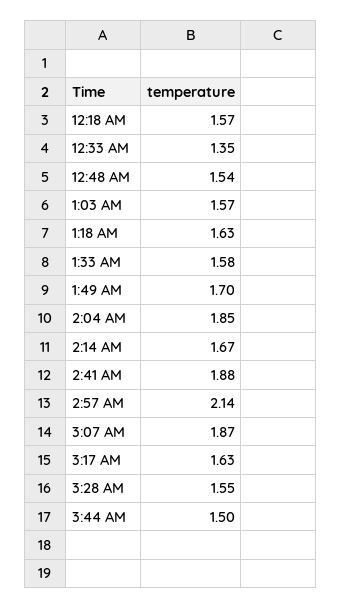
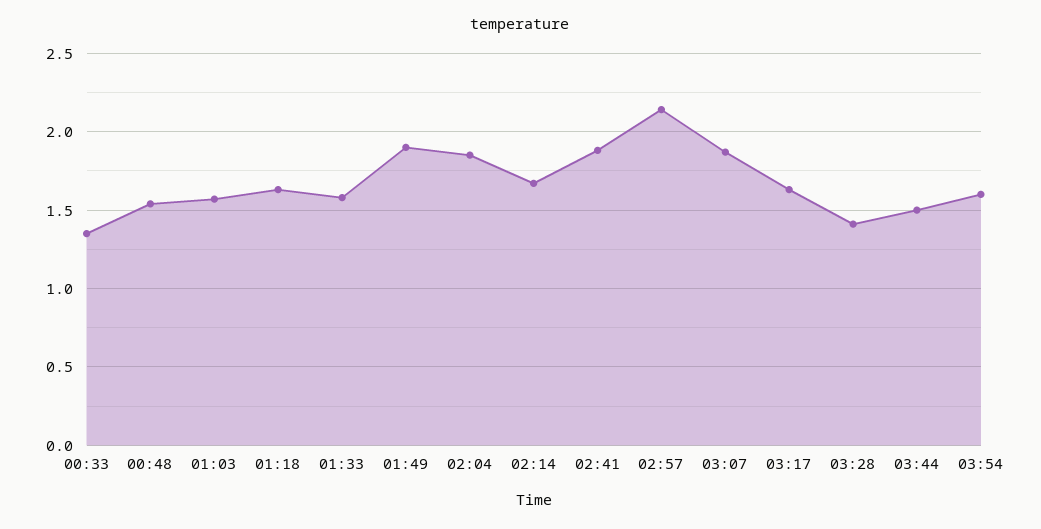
12:18 AM: 1.57 -> none
1:49 AM: 1.7 -> 1.9
3:28 AM: 1.55 -> 1.4
03:54: none -> 1.6

